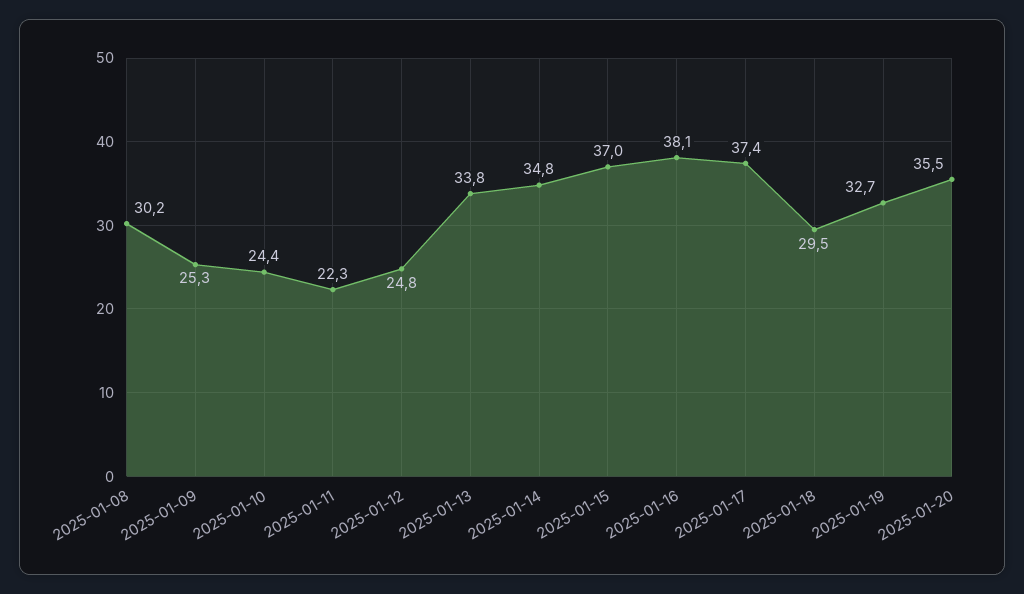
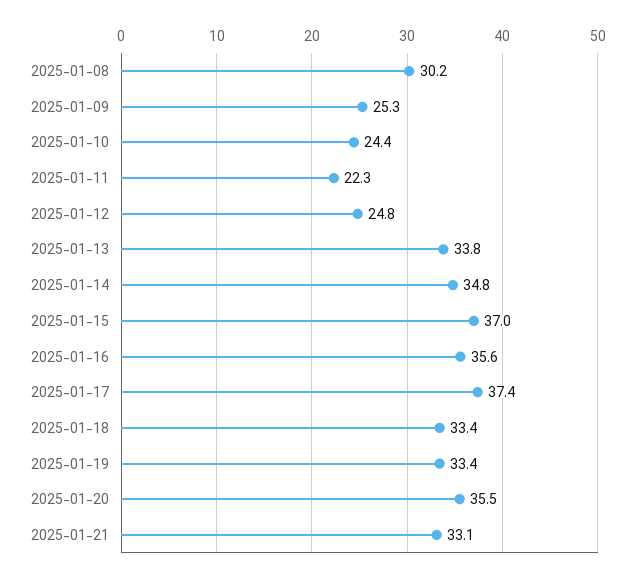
2025-01-16: 38.1 -> 35.6
2025-01-18: 29.5 -> 33.4
2025-01-19: 32.7 -> 33.4
2025-01-21: none -> 33.1

